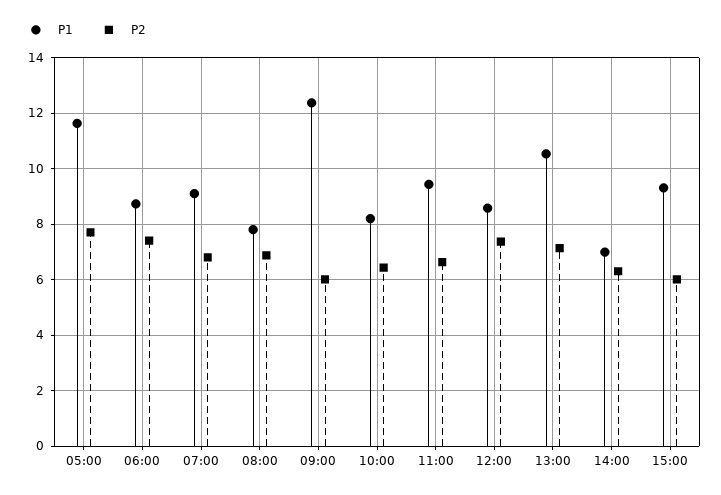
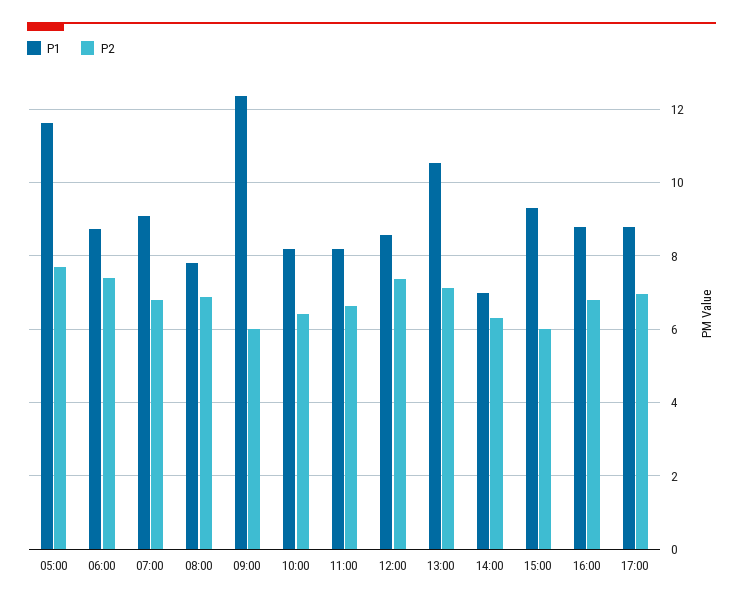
P1, 11:00: 9.5 -> 8.2
P1, 16:00: none -> 8.8
P2, 16:00: none -> 6.8
P1, 17:00: none -> 8.8
P2, 17:00: none -> 7

